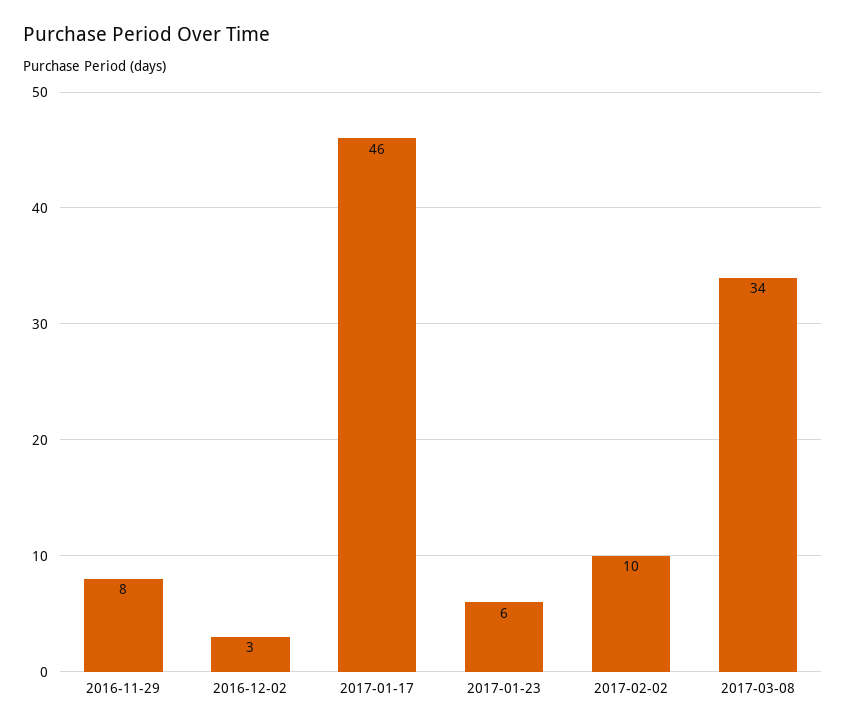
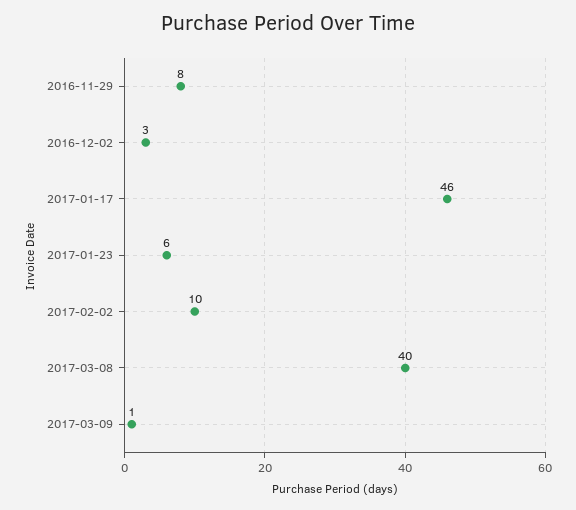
2017-03-08: 34 -> 40
2017-03-09: none -> 1

